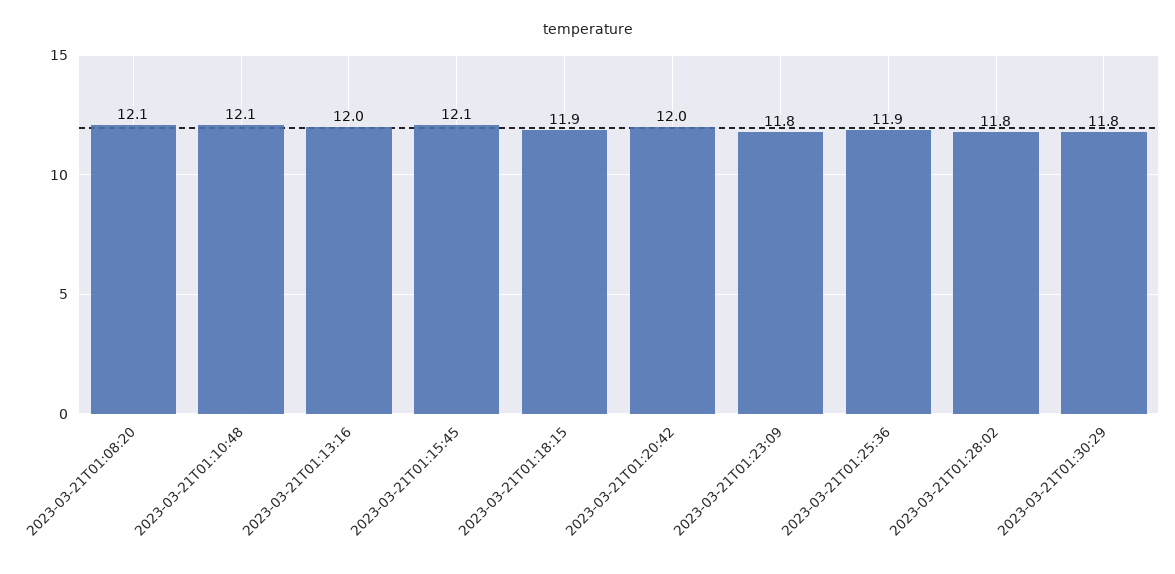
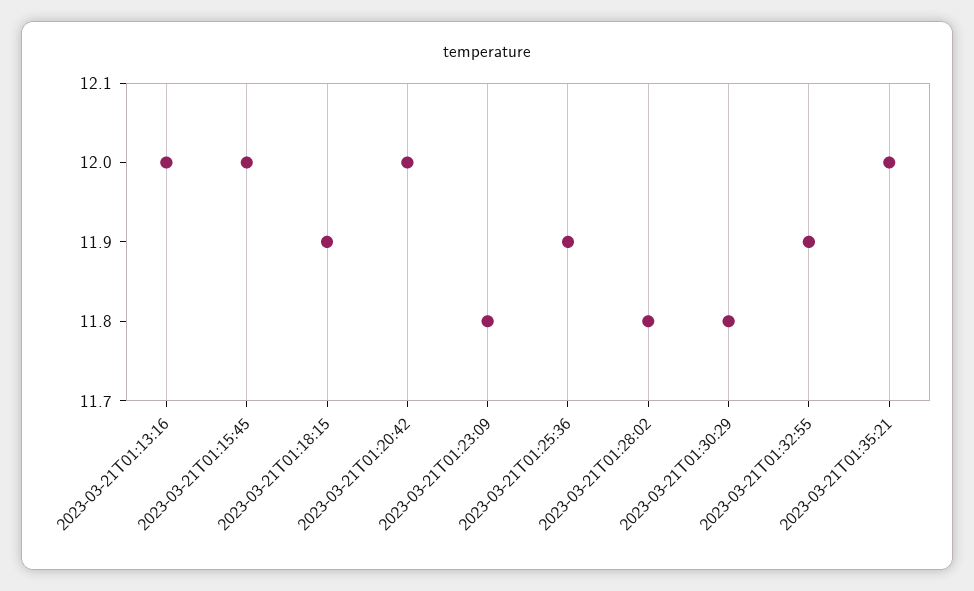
2023-03-21T01:08:20: 12.1 -> none
2023-03-21T01:10:48: 12.1 -> none
2023-03-21T01:15:45: 12.1 -> 12
2023-03-21T01:32:55: none -> 11.9
2023-03-21T01:35:21: none -> 12

